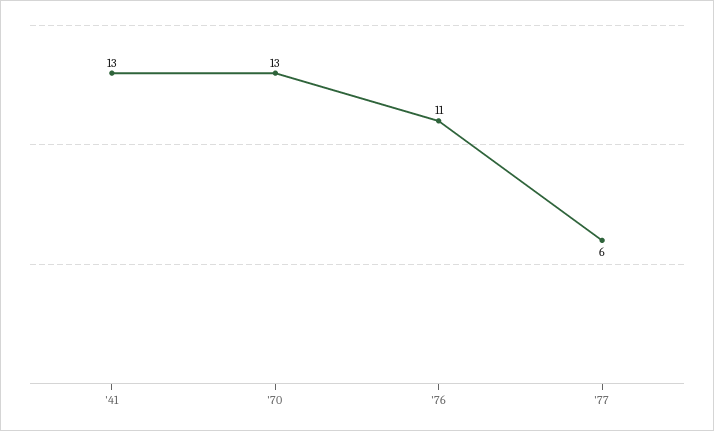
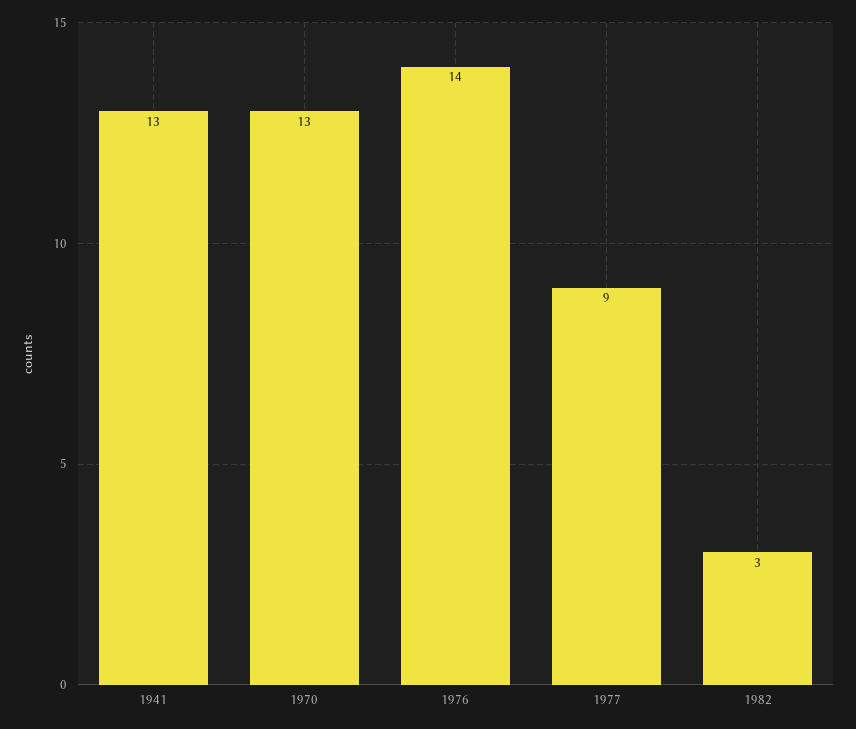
'76: 11 -> 14
'77: 6 -> 9
1982: none -> 3

